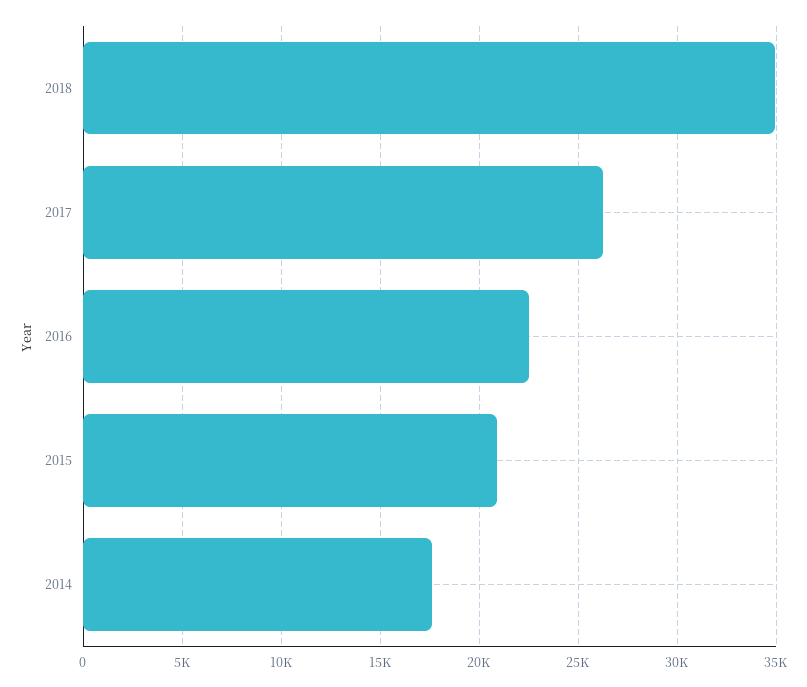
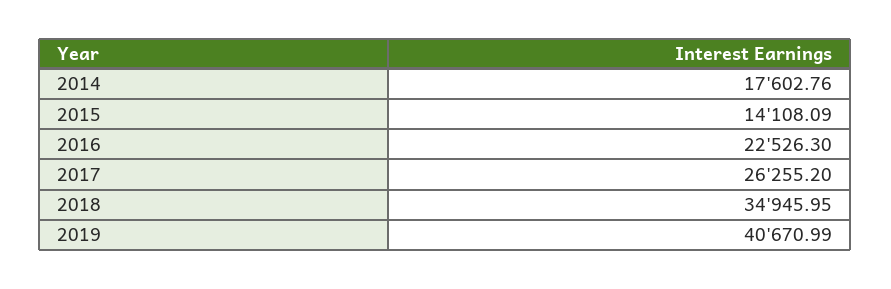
2015: 21000 -> 14108.09
2019: none -> 40670.99

